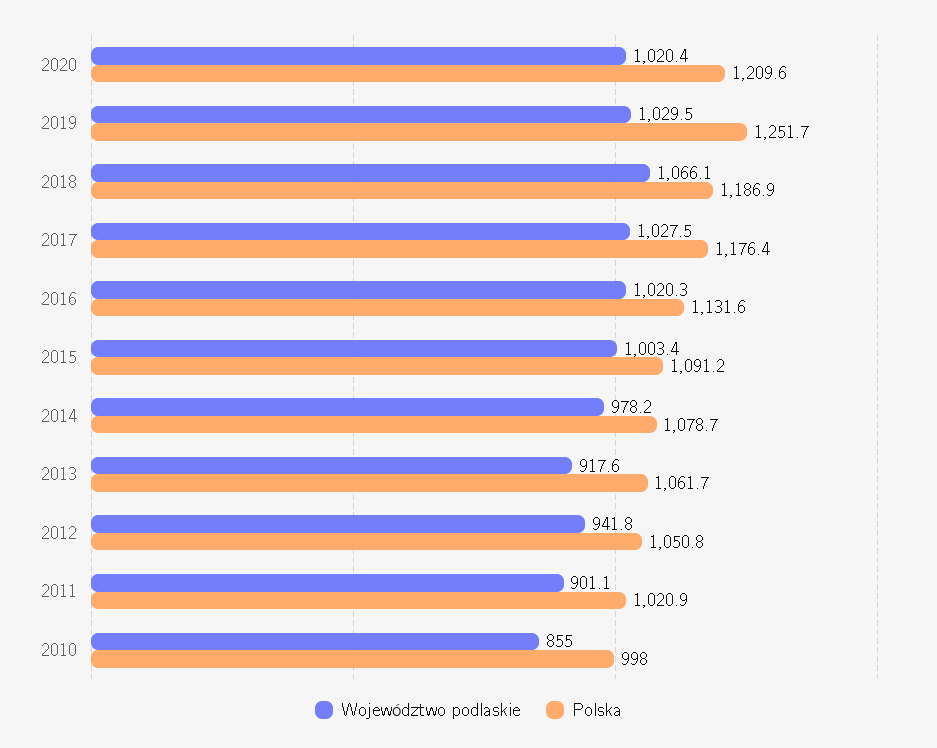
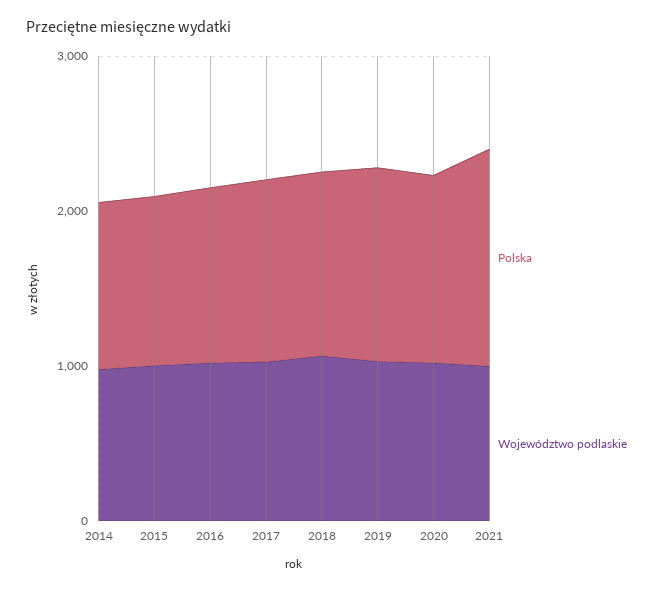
Województwo podlaskie, 2013: 917.6 -> none
Polska, 2013: 1061.7 -> none
Województwo podlaskie, 2012: 941.8 -> none
Polska, 2012: 1050.8 -> none
Województwo podlaskie, 2011: 901.1 -> none
Polska, 2011: 1020.9 -> none
Województwo podlaskie, 2010: 855 -> none
Polska, 2010: 998 -> none
Polska, 2021: none -> 1400
Województwo podlaskie, 2021: none -> 1000

